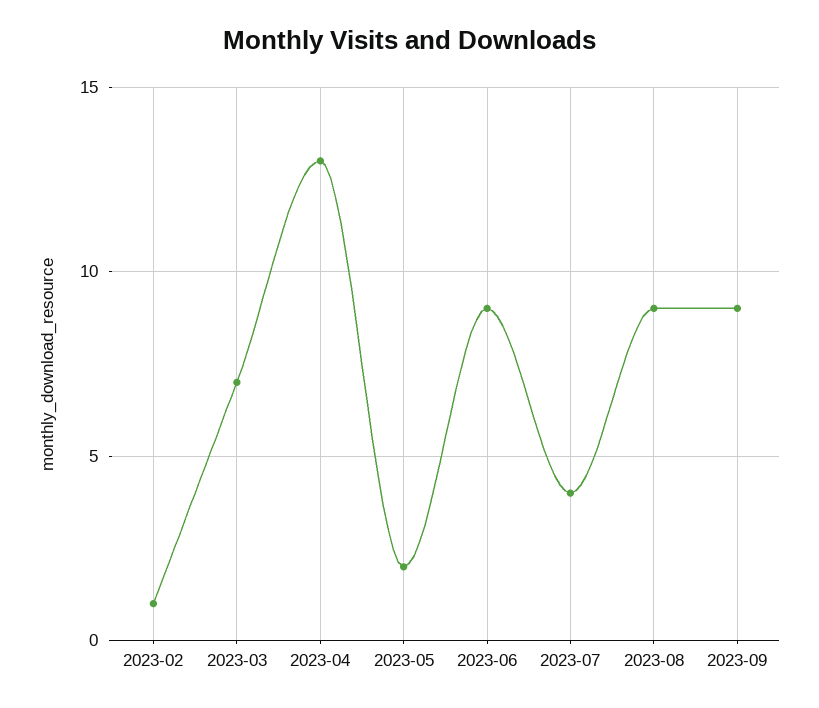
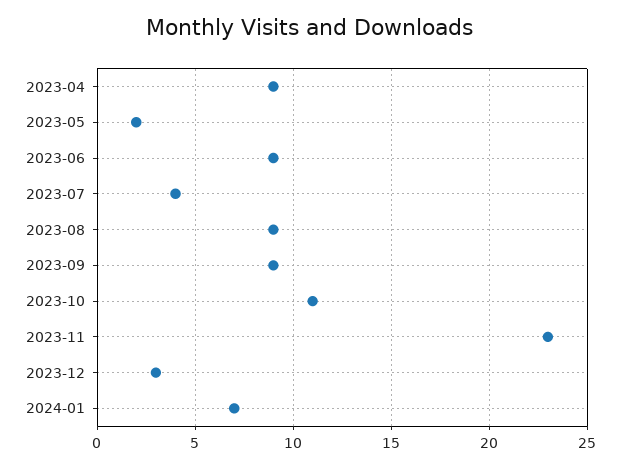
2023-02: 1 -> none
2023-03: 7 -> none
2023-04: 13 -> 9
2023-10: none -> 11
2023-11: none -> 23
2023-12: none -> 3
2024-01: none -> 7

